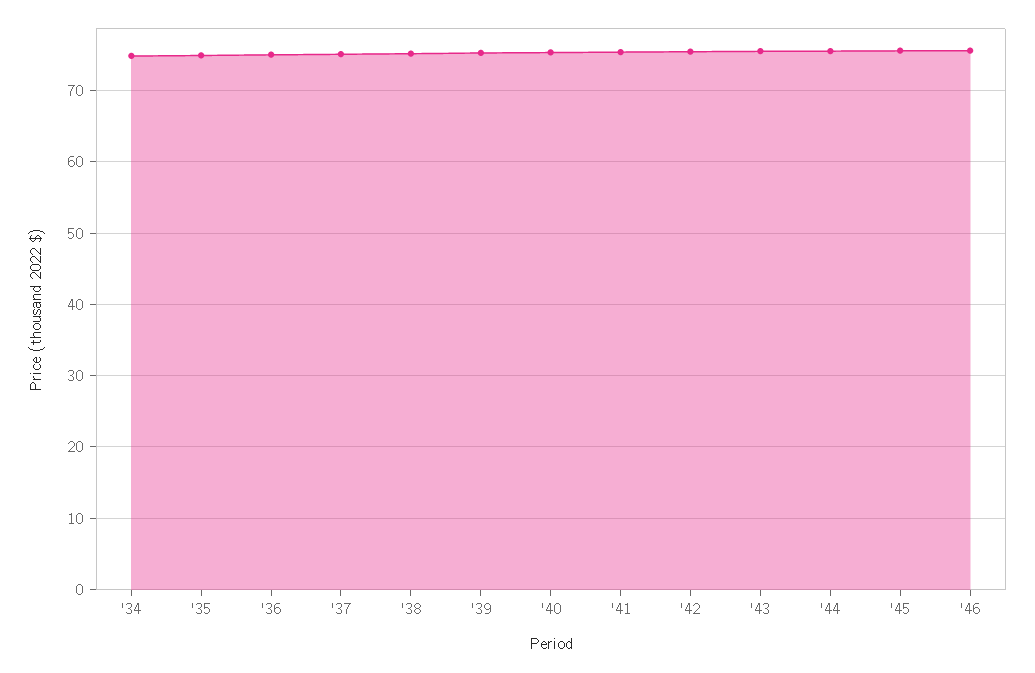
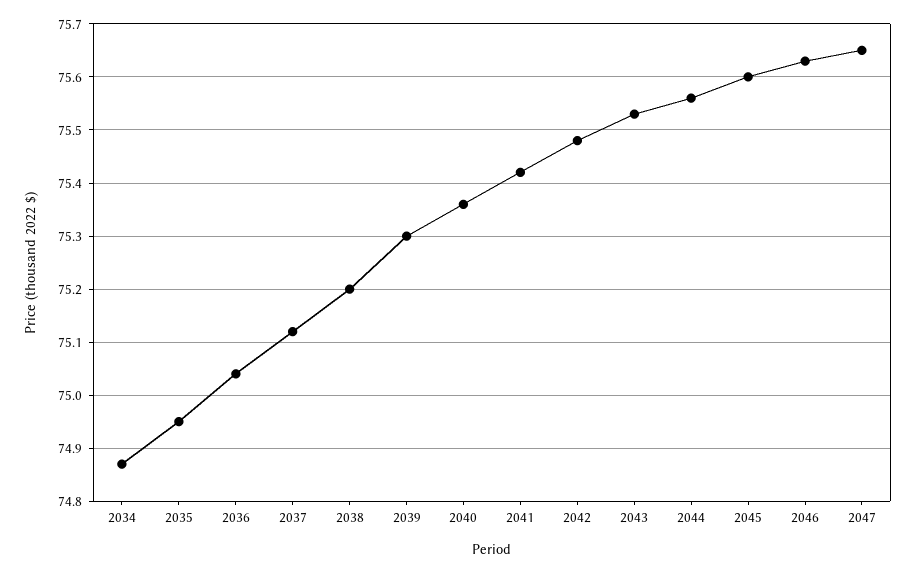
2047: none -> 75.65

